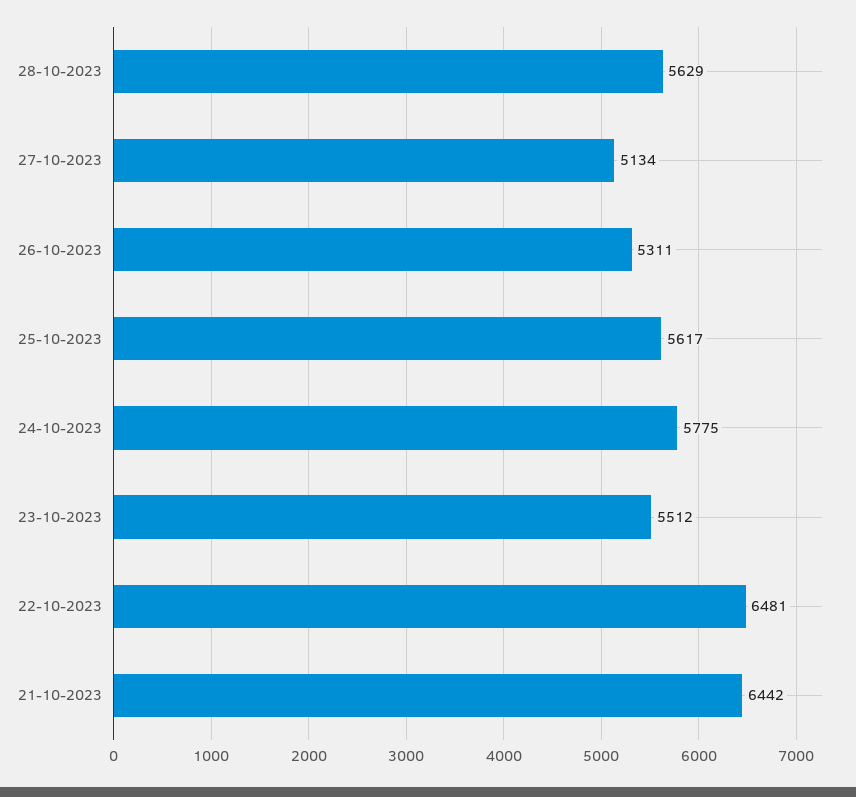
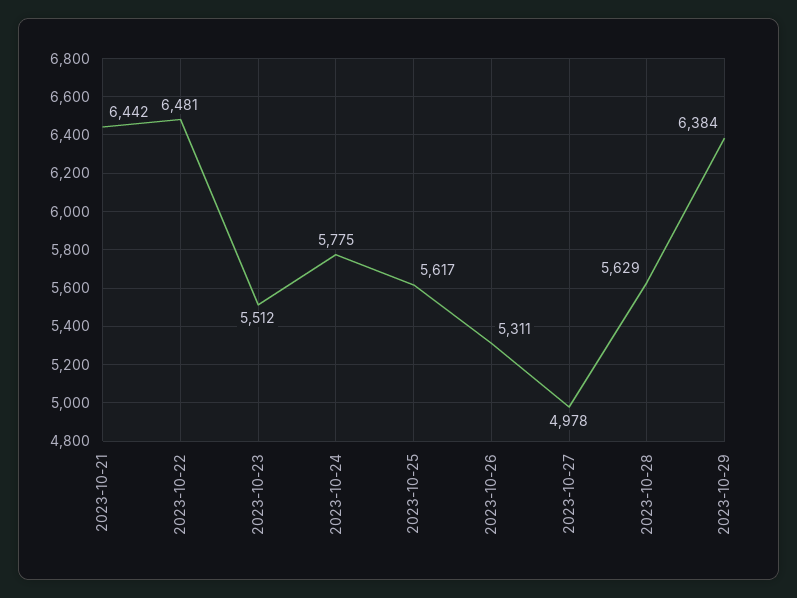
27-10-2023: 5134 -> 4978
2023-10-29: none -> 6384

